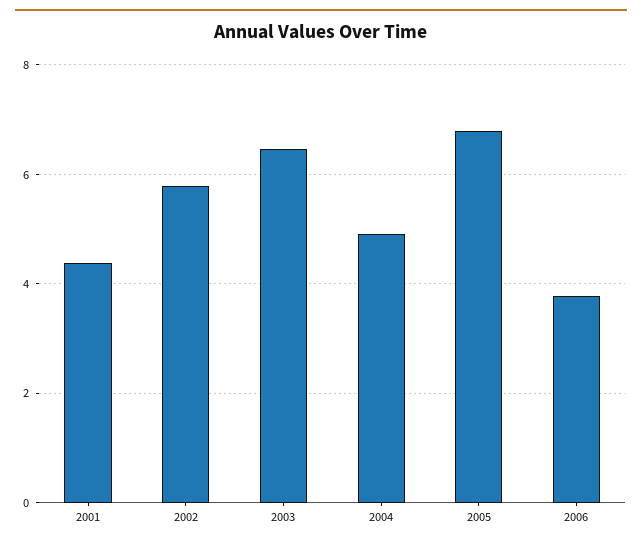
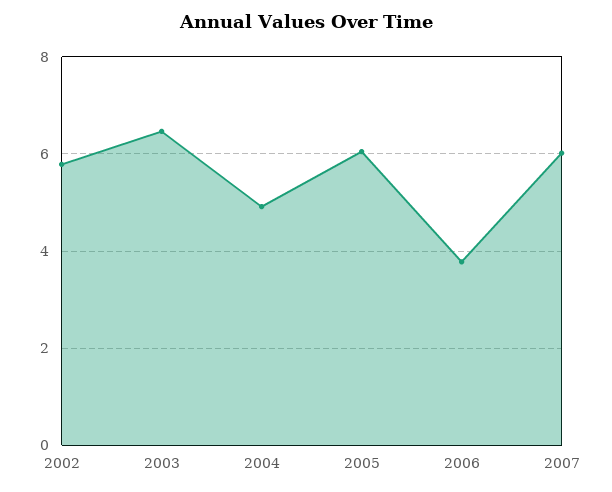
2001: 4.4 -> none
2005: 6.8 -> 6
2007: none -> 6

